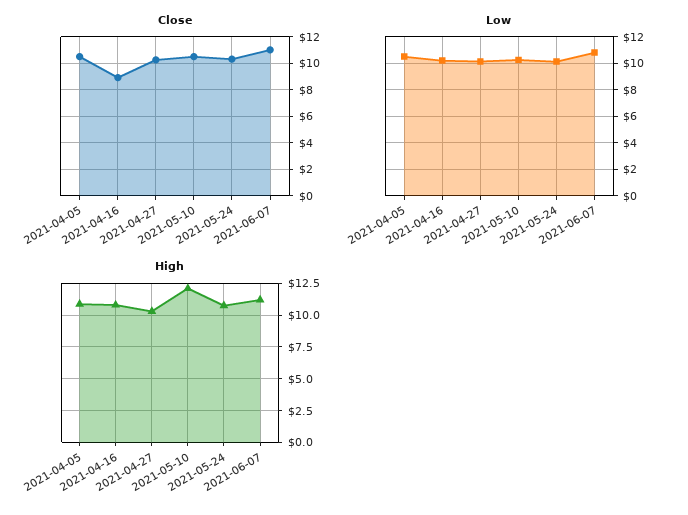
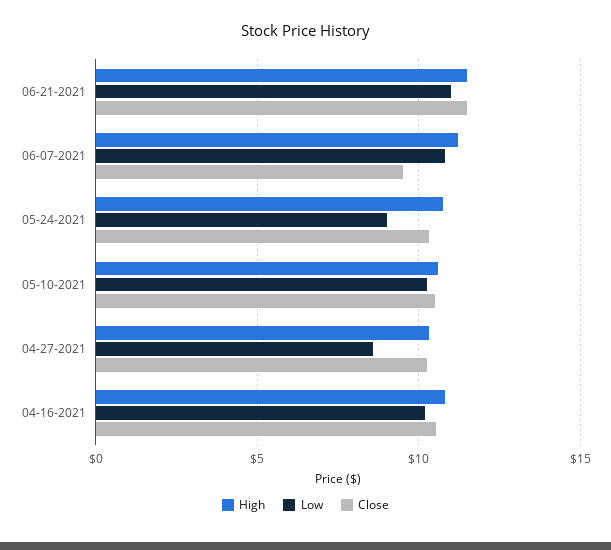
Close, 2021-04-05: 10.5 -> none
Close, 2021-04-16: 9 -> 10.5
Close, 2021-06-07: 11 -> 9.5
Low, 2021-04-05: 10.5 -> none
Low, 2021-04-27: 10 -> 8.5
Low, 2021-05-24: 10 -> 9
High, 2021-04-05: 11 -> none
High, 2021-05-10: 12 -> 10.5
High, 06-21-2021: none -> 11.5
Low, 06-21-2021: none -> 11
Close, 06-21-2021: none -> 11.5

